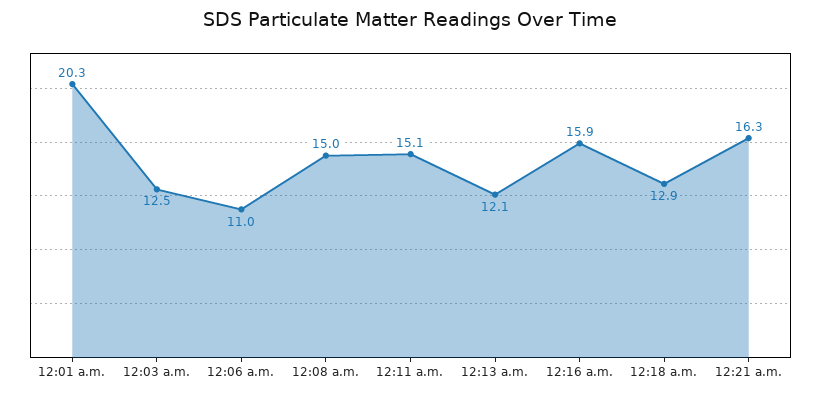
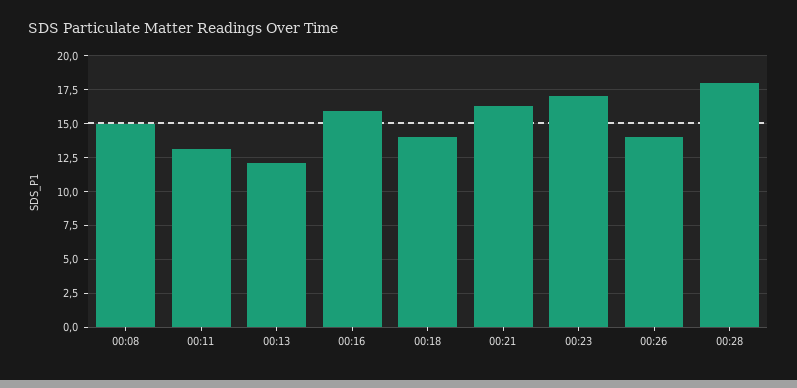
12:01 a.m.: 20.3 -> none
12:03 a.m.: 12.5 -> none
12:06 a.m.: 11 -> none
12:11 a.m.: 15.1 -> 13
12:18 a.m.: 12.9 -> 14
00:23: none -> 17
00:26: none -> 14
00:28: none -> 18

